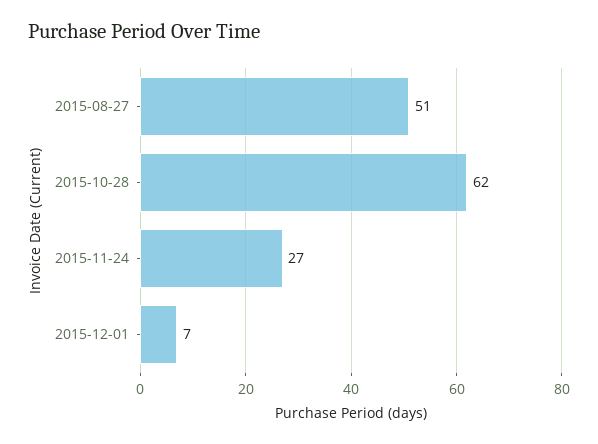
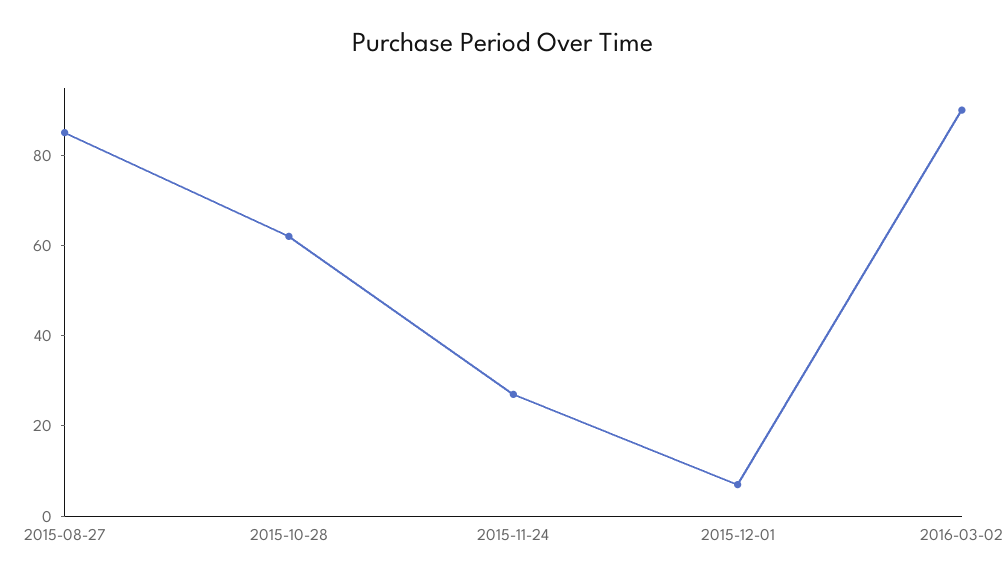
2015-08-27: 51 -> 85
2016-03-02: none -> 90

